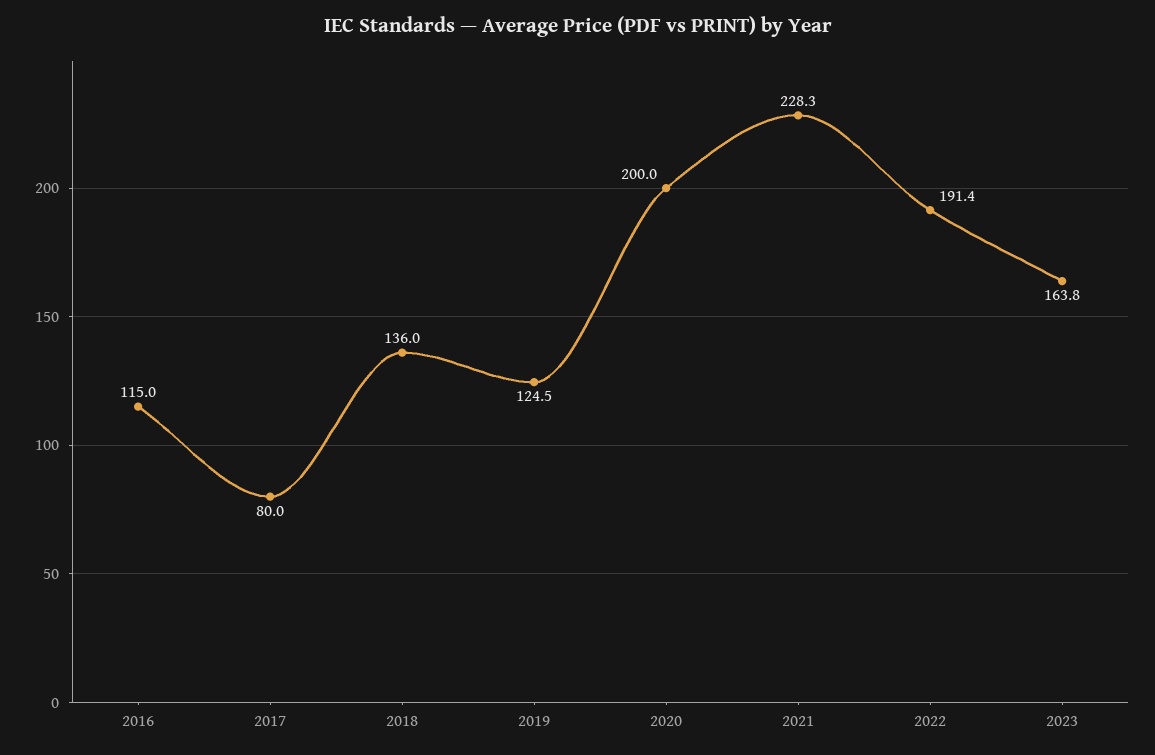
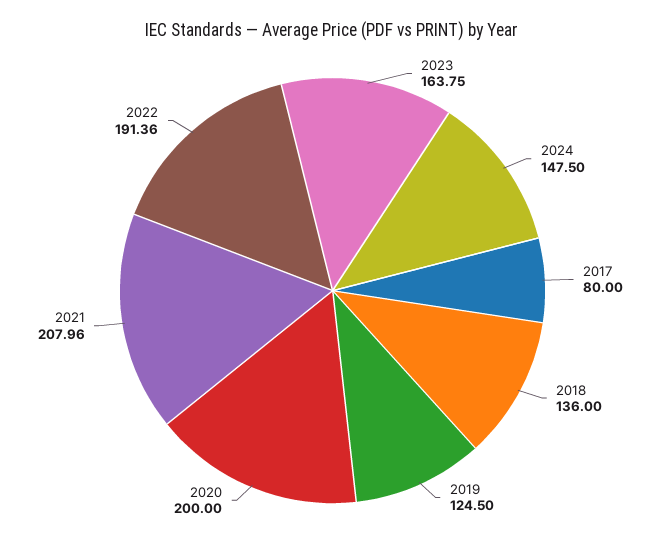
2016: 115 -> none
2021: 228.3 -> 207.96
2024: none -> 147.5

